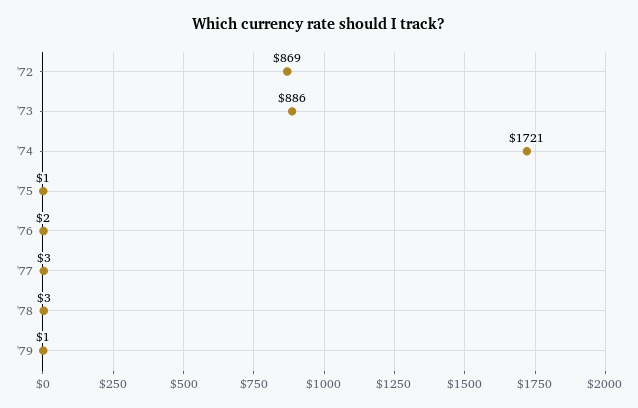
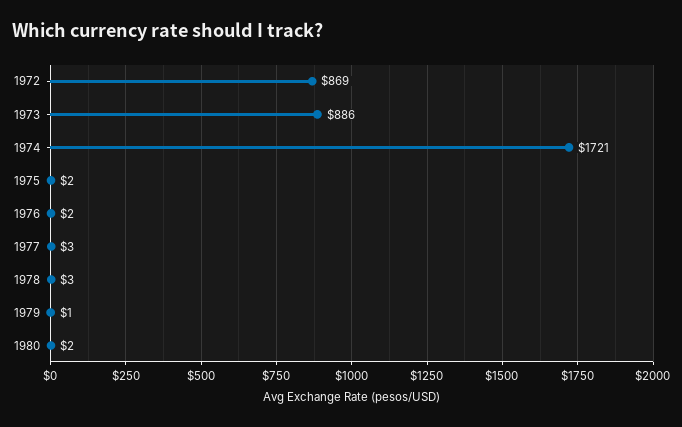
'75: 1 -> 2
1980: none -> 2

